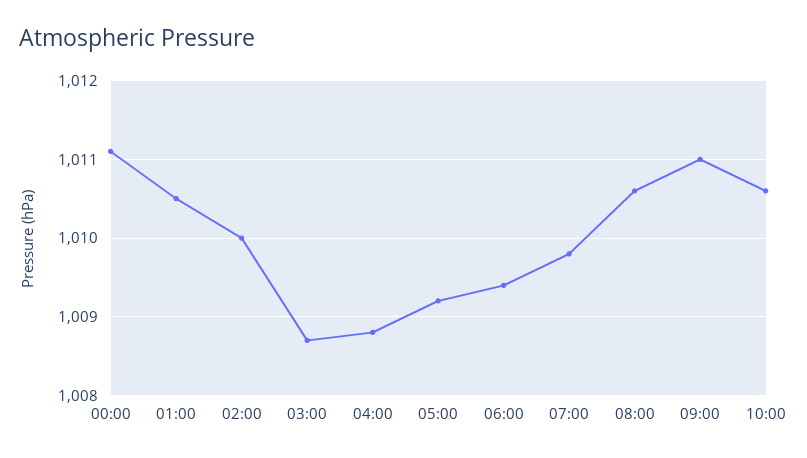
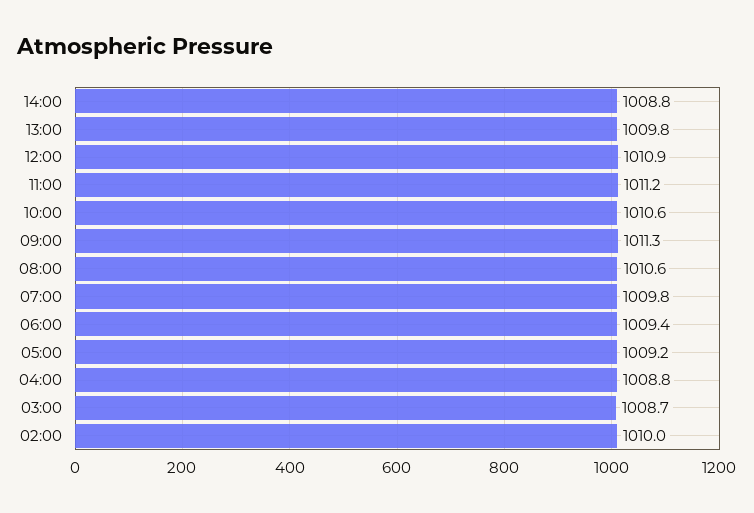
00:00: 1011.1 -> none
01:00: 1010.5 -> none
09:00: 1011 -> 1011.3
14:00: none -> 1008.8
13:00: none -> 1009.8
12:00: none -> 1010.9
11:00: none -> 1011.2

